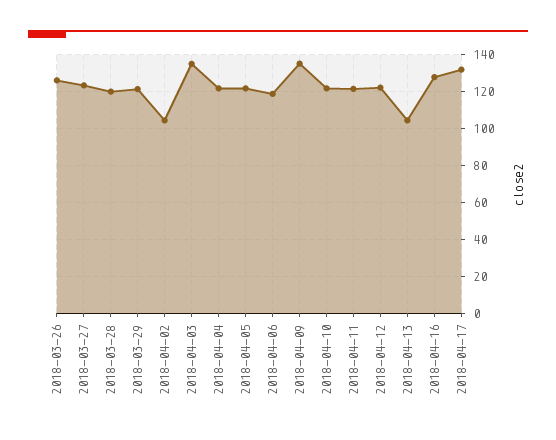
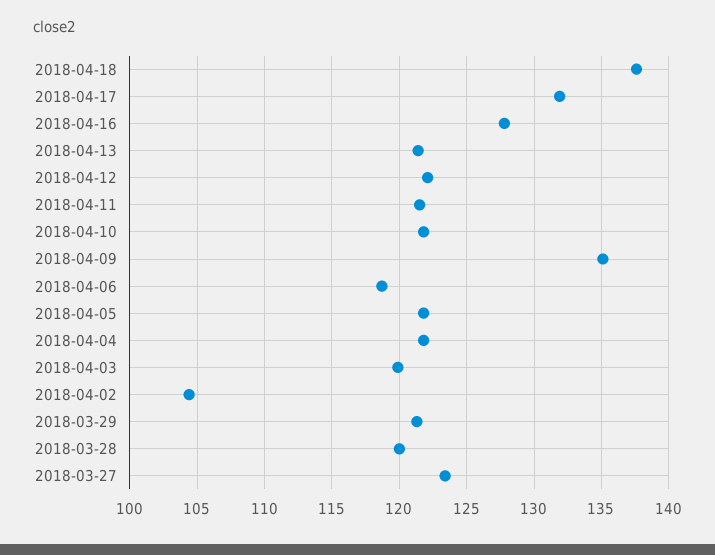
2018-03-26: 125 -> none
2018-04-03: 135 -> 120
2018-04-13: 105 -> 121.5
2018-04-18: none -> 137.5

